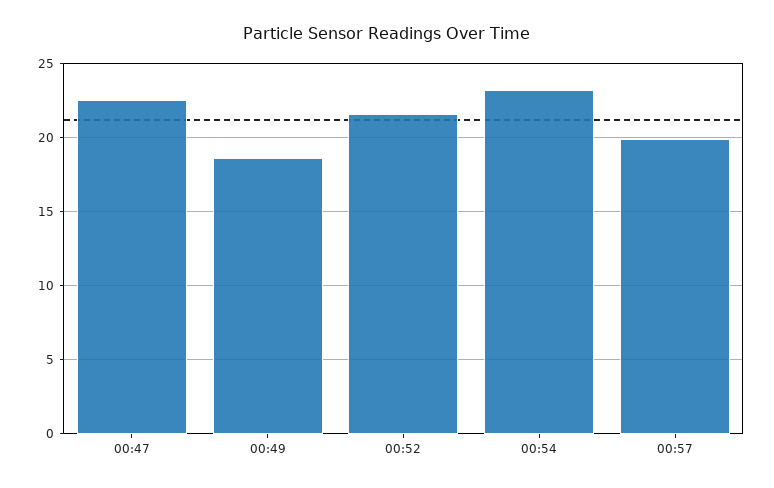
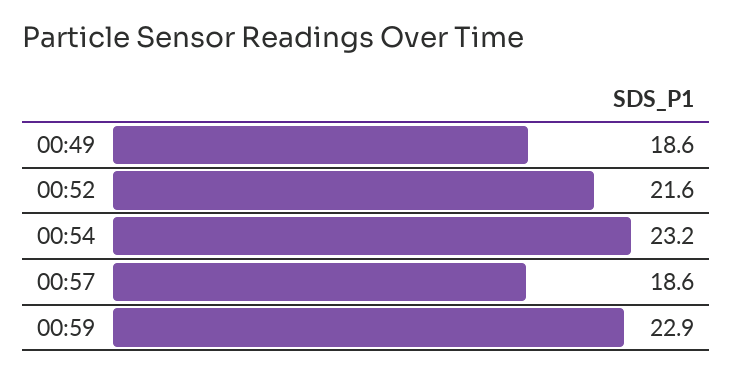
00:47: 22.5 -> none
00:57: 20 -> 18.6
00:59: none -> 22.9

